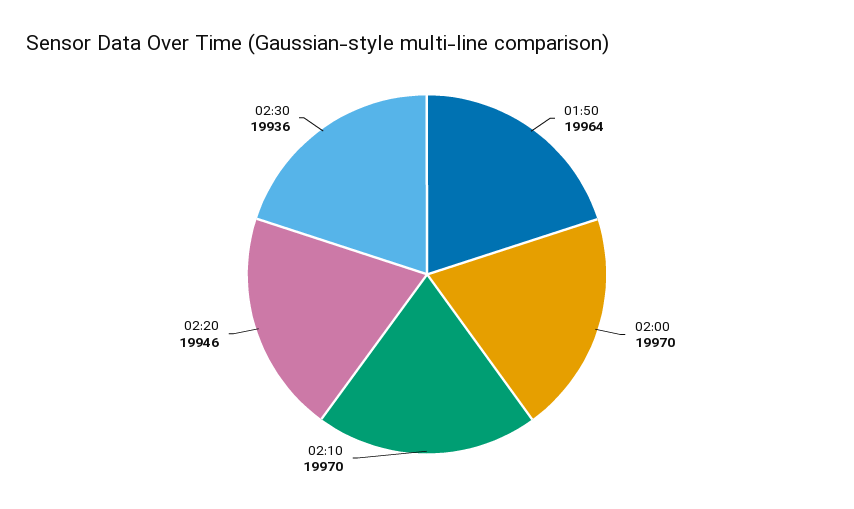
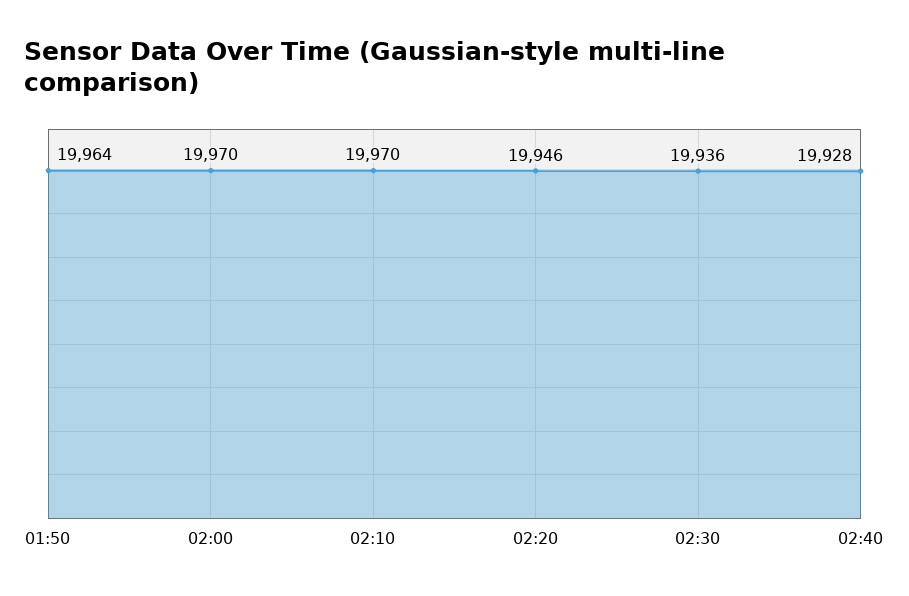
02:40: none -> 19928

